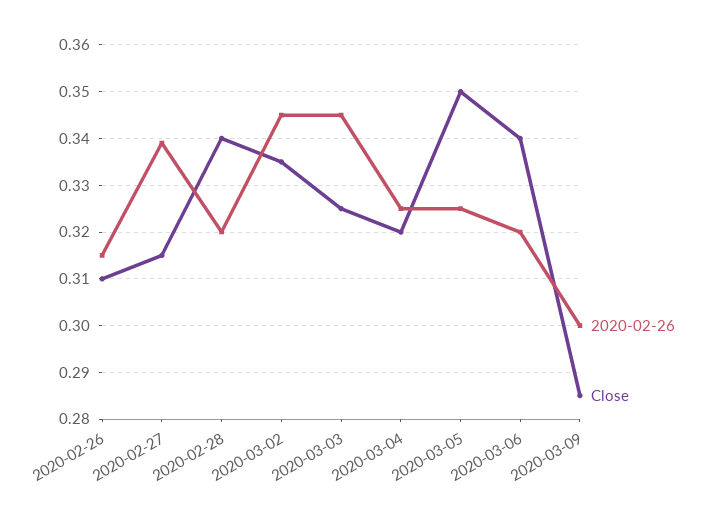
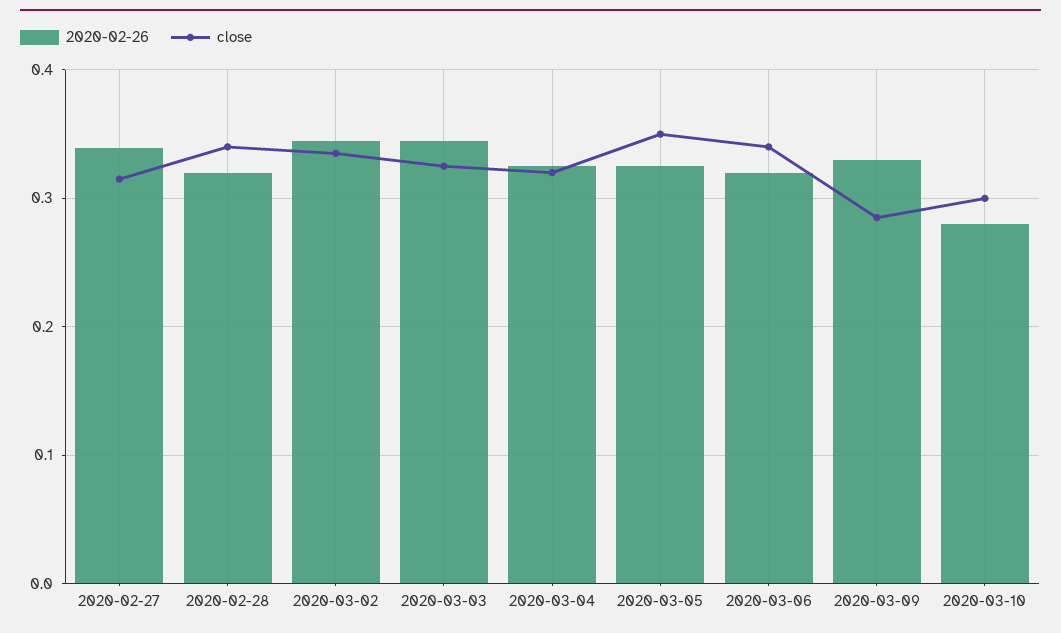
2020-02-26, 2020-02-26: 0.315 -> none
Close, 2020-02-26: 0.31 -> none
2020-02-26, 2020-03-09: 0.3 -> 0.33
2020-02-26, 2020-03-10: none -> 0.28
Close, 2020-03-10: none -> 0.3

